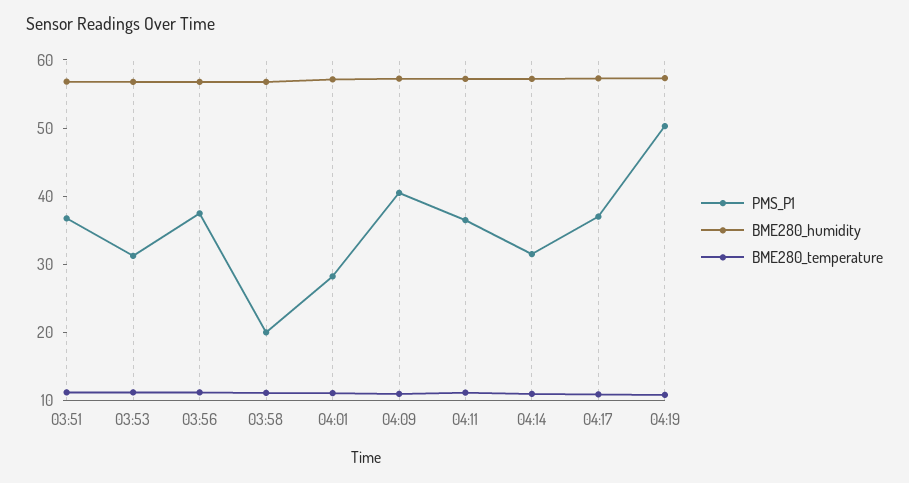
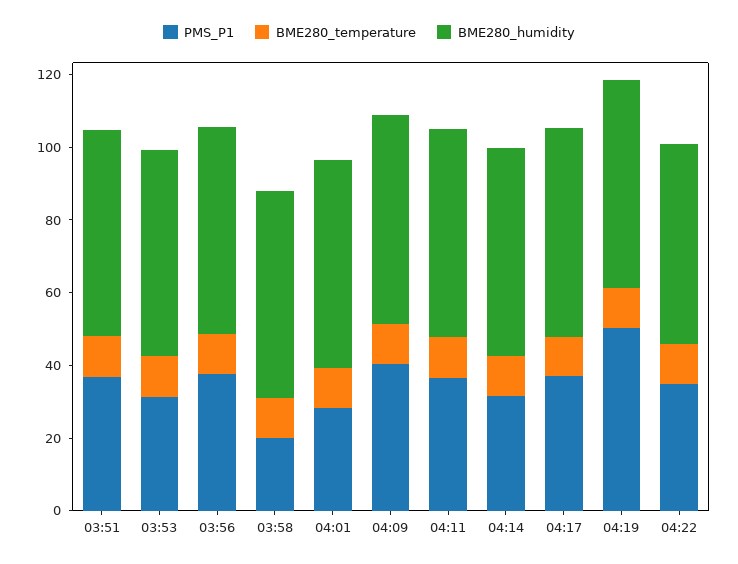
PMS_P1, 04:22: none -> 35
BME280_temperature, 04:22: none -> 10
BME280_humidity, 04:22: none -> 55

